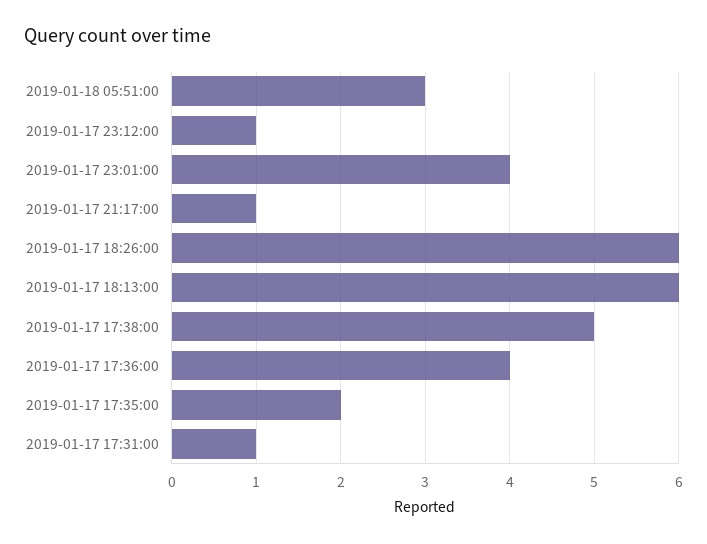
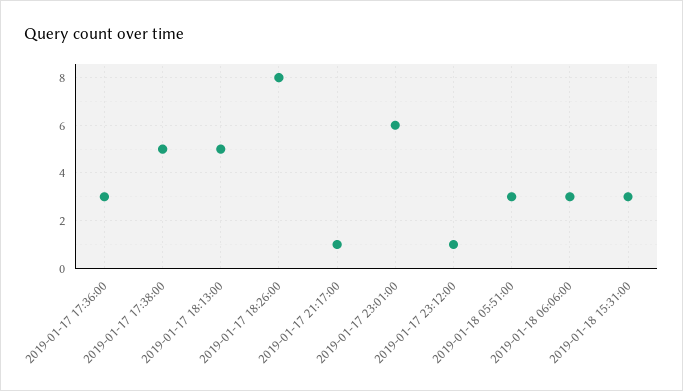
2019-01-17 23:01:00: 4 -> 6
2019-01-17 18:26:00: 6 -> 8
2019-01-17 18:13:00: 6 -> 5
2019-01-17 17:36:00: 4 -> 3
2019-01-17 17:35:00: 2 -> none
2019-01-17 17:31:00: 1 -> none
2019-01-18 06:06:00: none -> 3
2019-01-18 15:31:00: none -> 3

